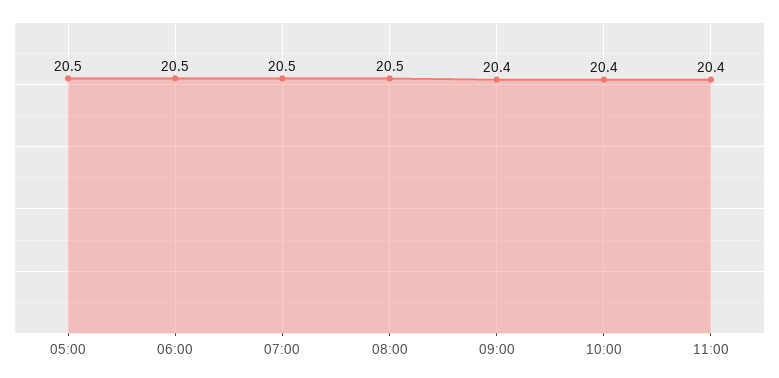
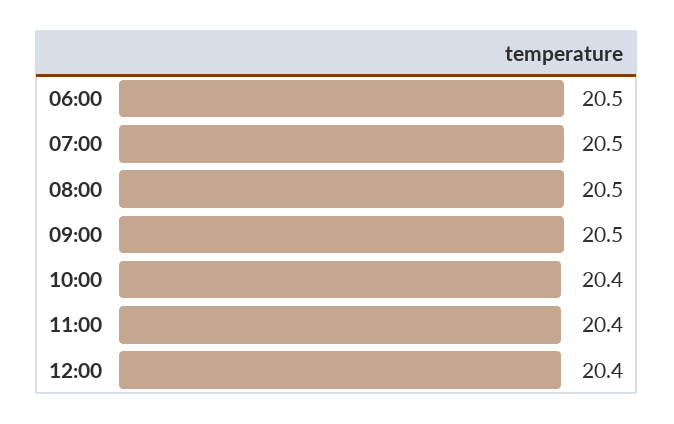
05:00: 20.5 -> none
09:00: 20.4 -> 20.5
12:00: none -> 20.4

